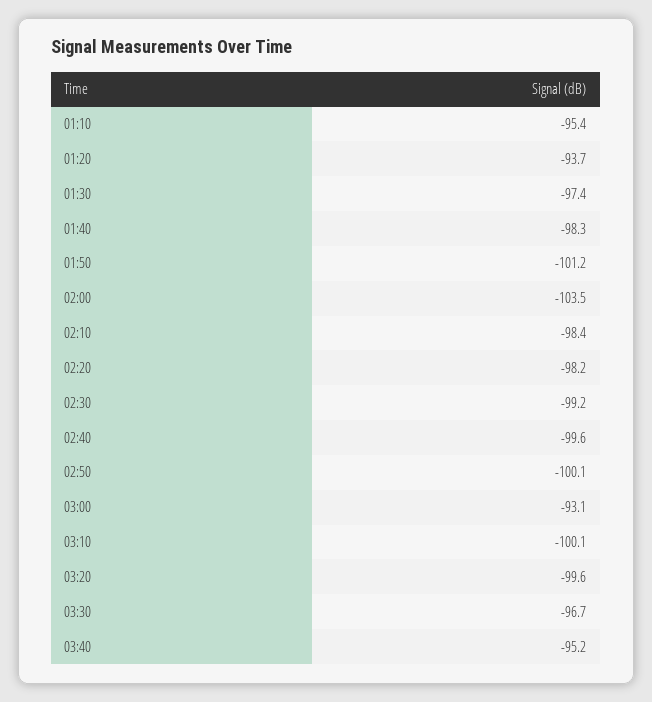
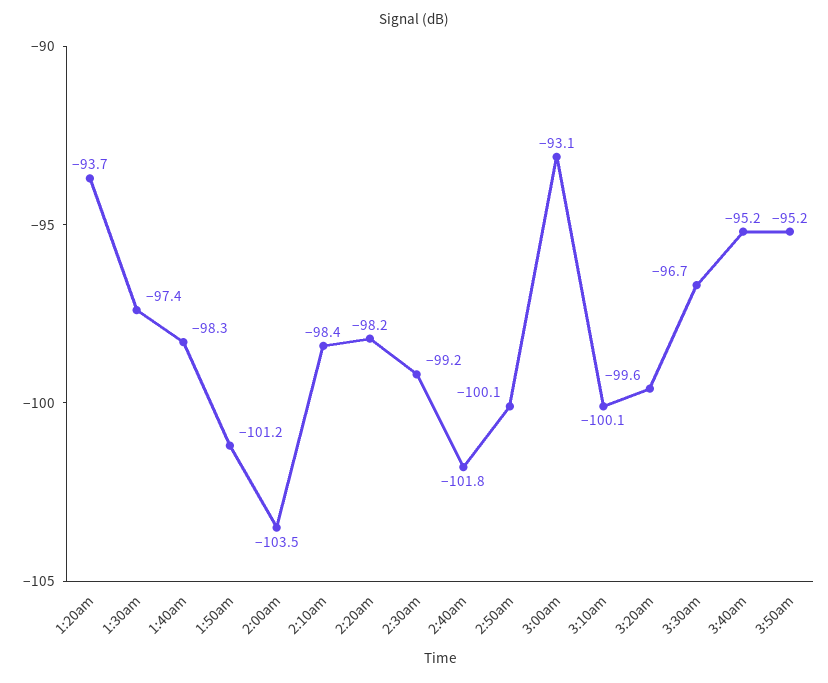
01:10: -95.4 -> none
02:40: -99.6 -> -101.8
3:50am: none -> -95.2

